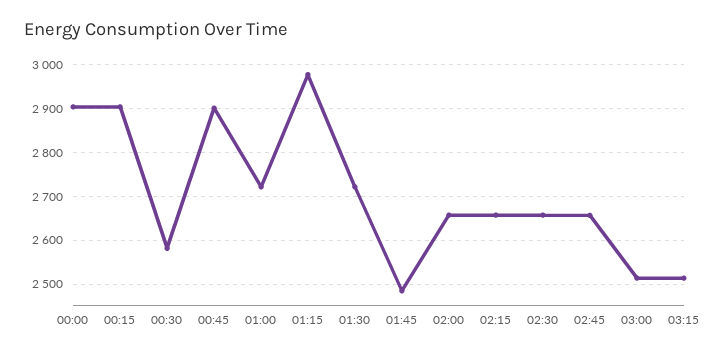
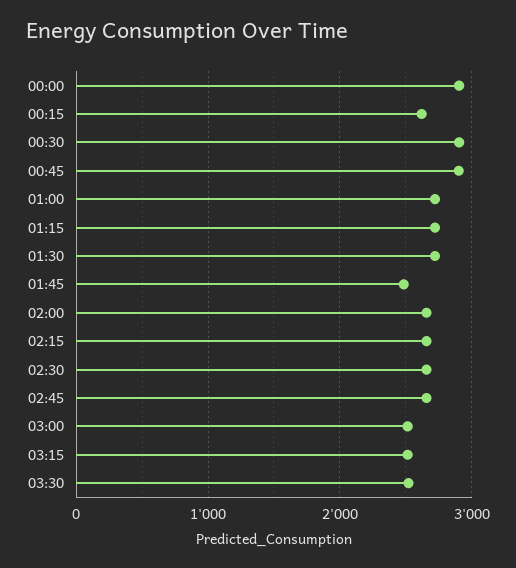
00:15: 2900 -> 2600
00:30: 2580 -> 2900
01:15: 2980 -> 2700
03:30: none -> 2500

